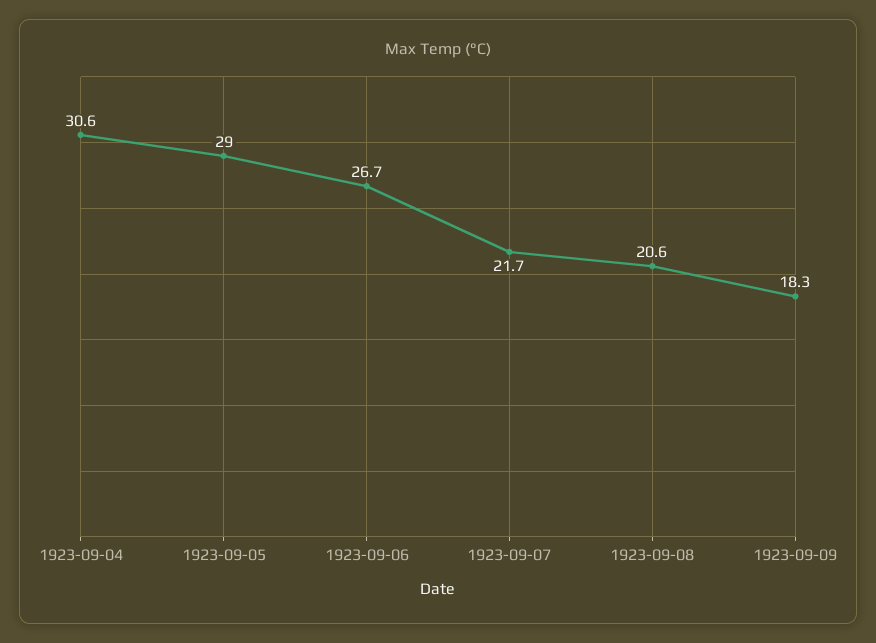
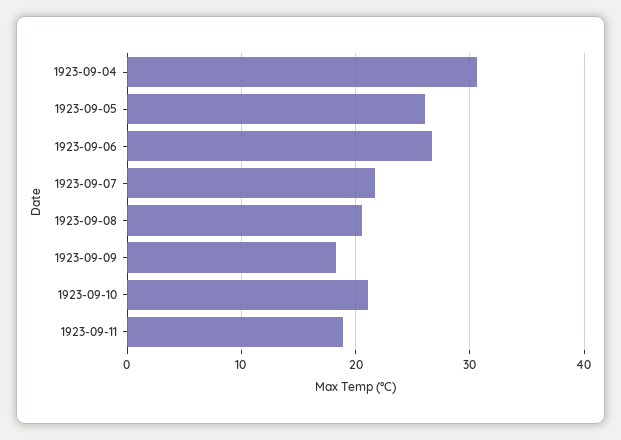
1923-09-05: 29 -> 26
1923-09-10: none -> 21
1923-09-11: none -> 19

